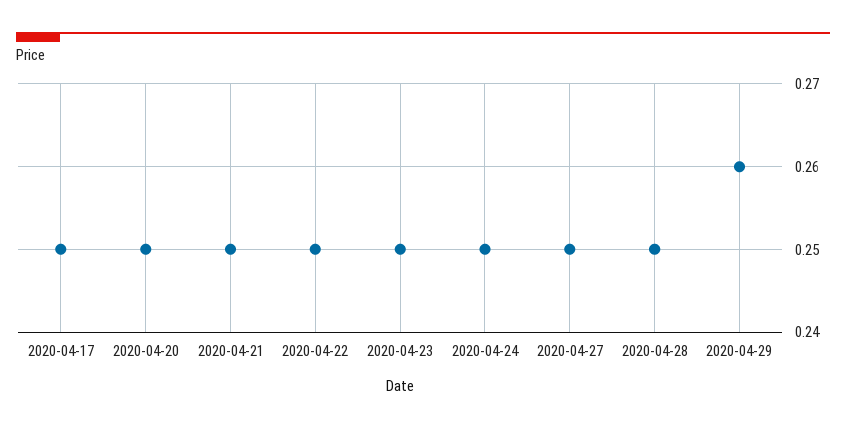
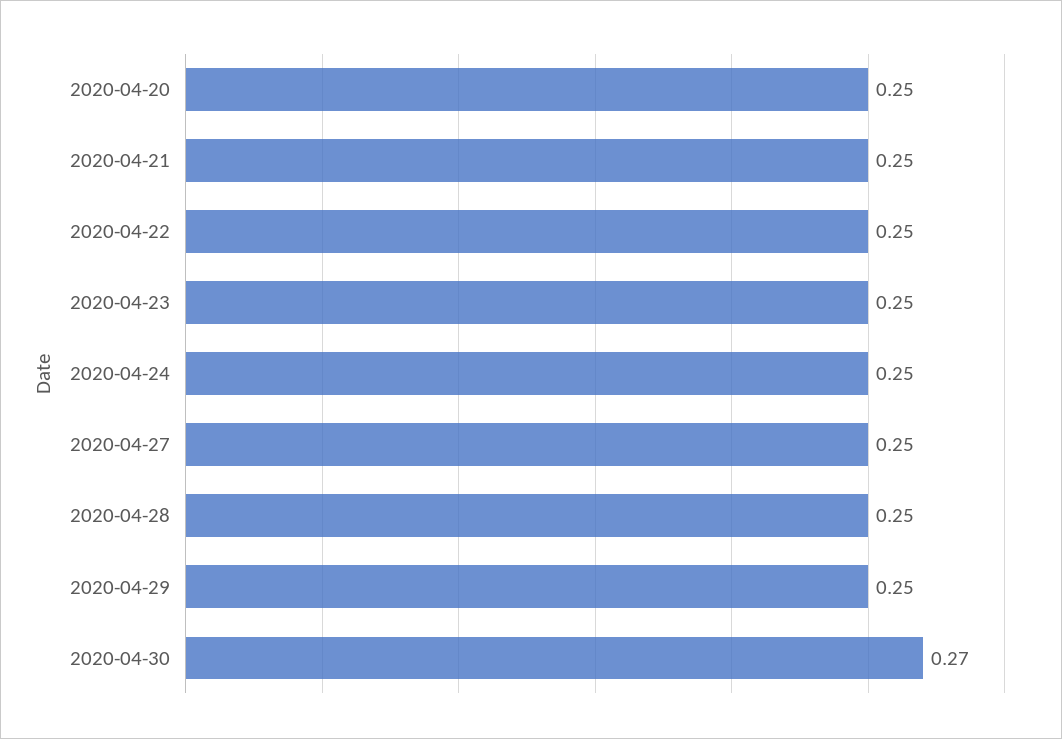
2020-04-17: 0.25 -> none
2020-04-29: 0.26 -> 0.25
2020-04-30: none -> 0.27

